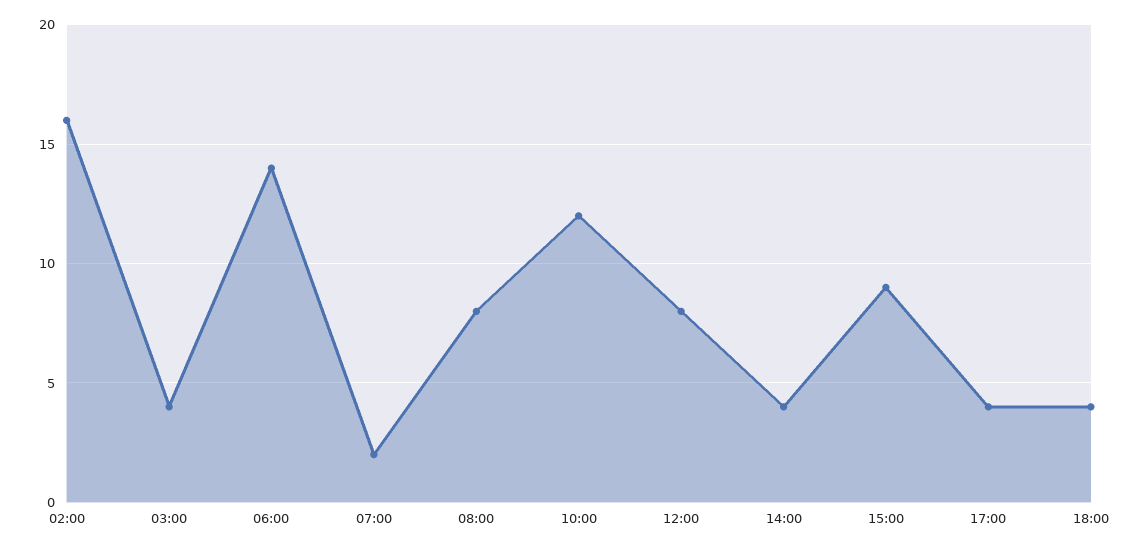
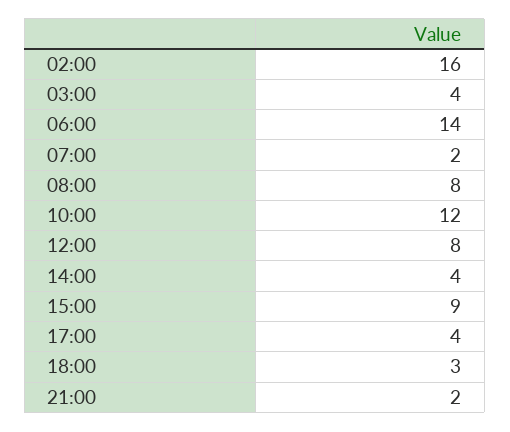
18:00: 4 -> 3
21:00: none -> 2

